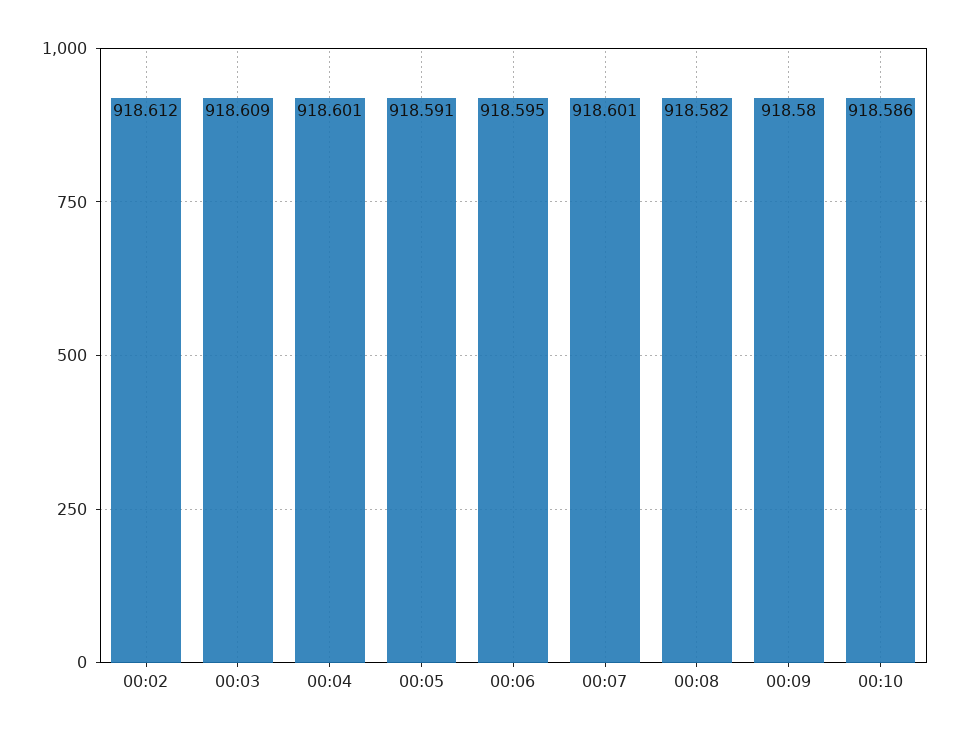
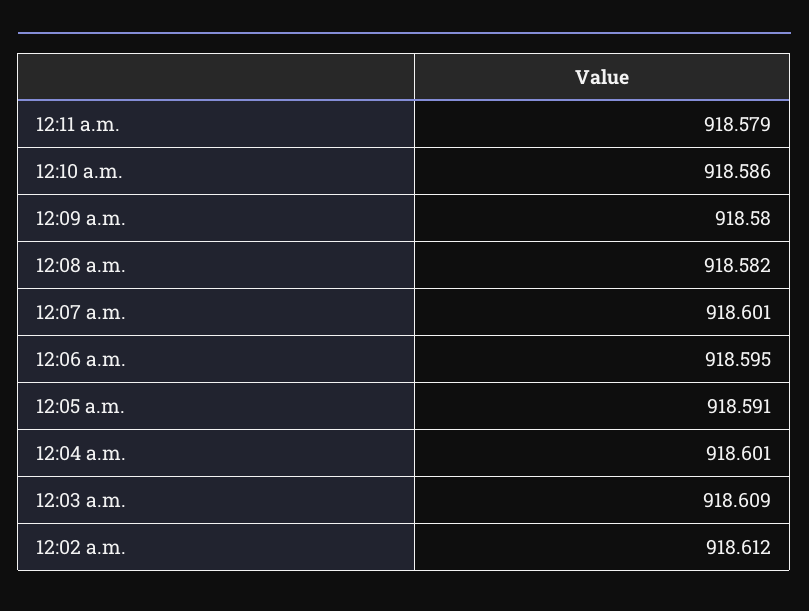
12:11 a.m.: none -> 918.579

